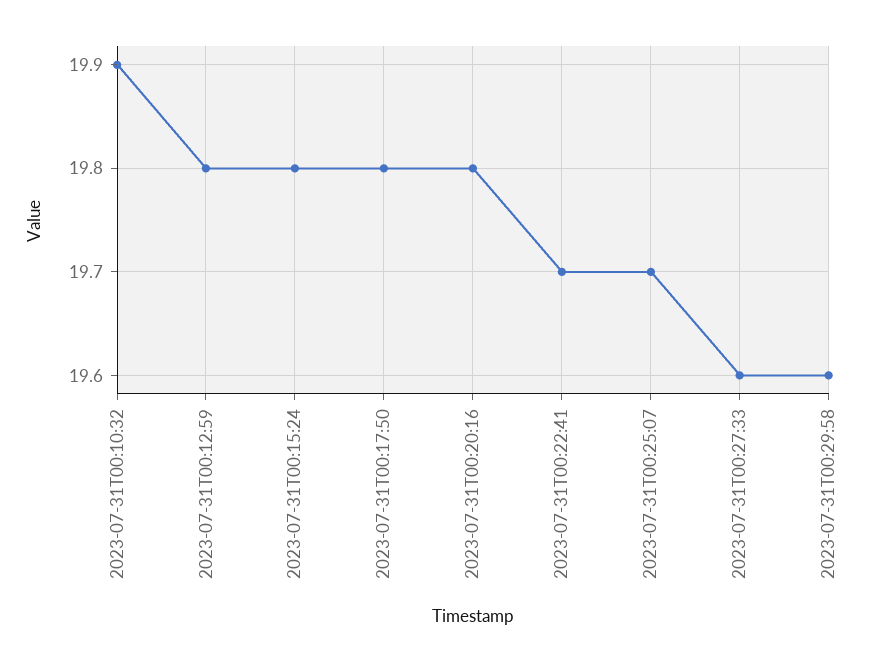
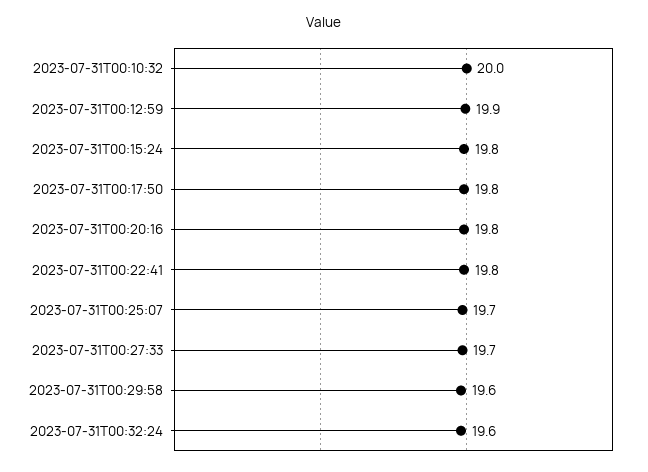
2023-07-31T00:10:32: 19.9 -> 20
2023-07-31T00:12:59: 19.8 -> 19.9
2023-07-31T00:22:41: 19.7 -> 19.8
2023-07-31T00:27:33: 19.6 -> 19.7
2023-07-31T00:32:24: none -> 19.6

